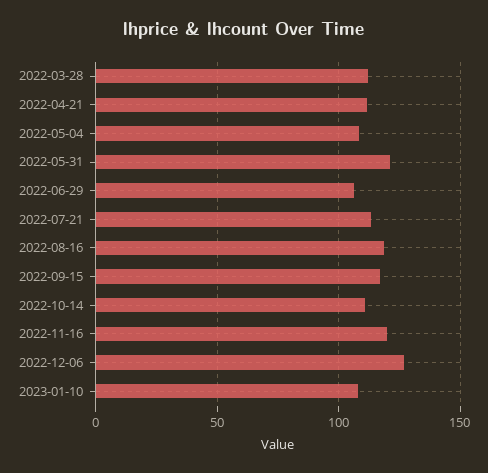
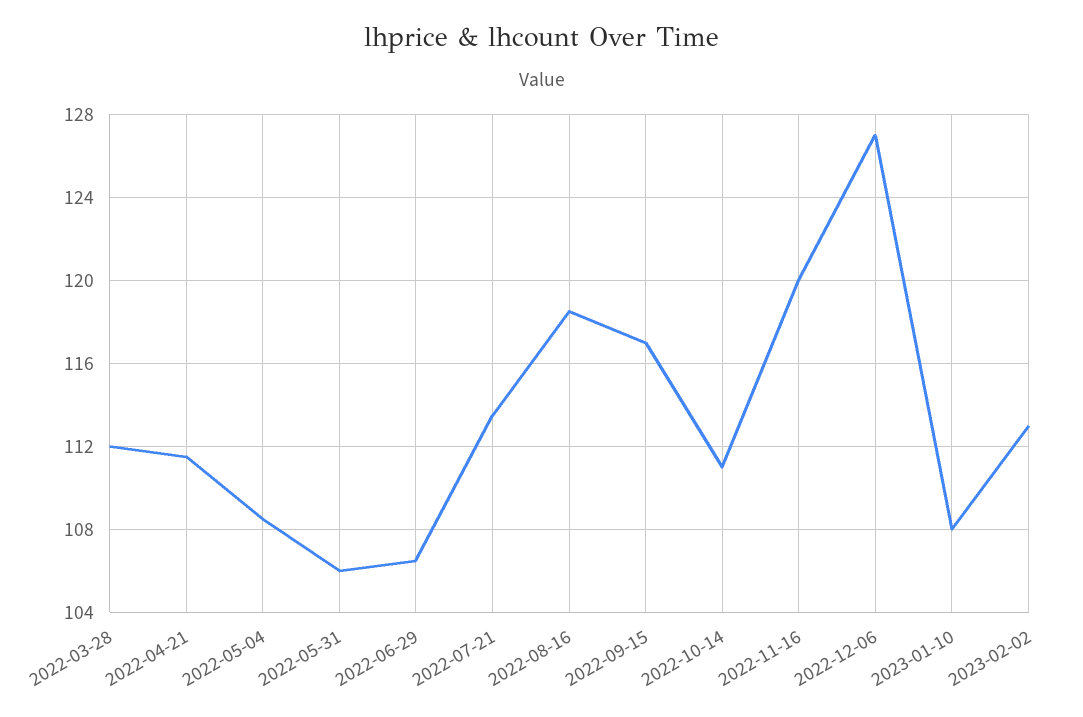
2022-05-31: 120 -> 106
2023-02-02: none -> 113

